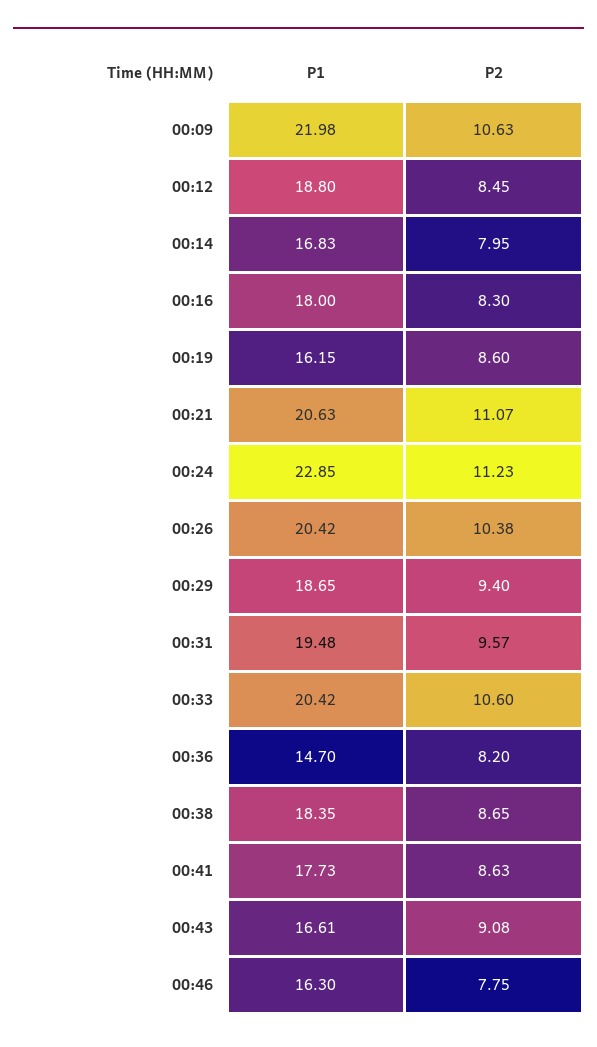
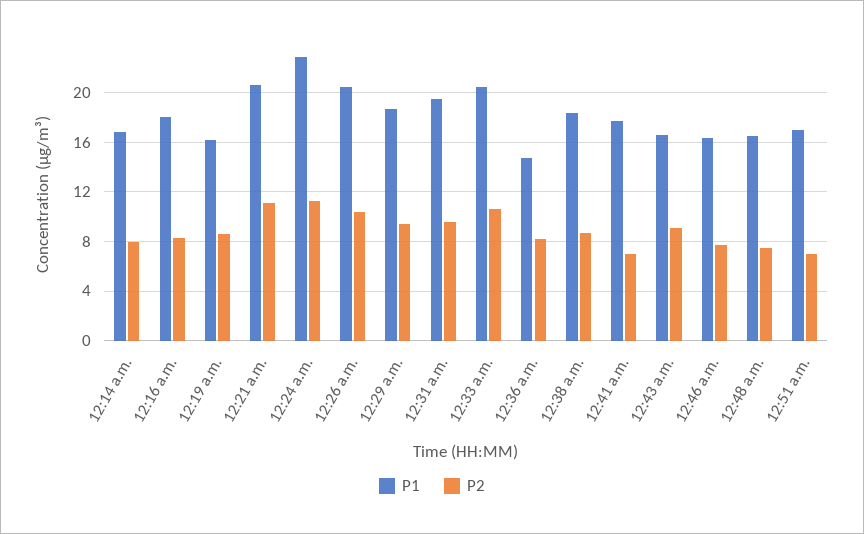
P1, 00:09: 21.98 -> none
P2, 00:09: 10.63 -> none
P1, 00:12: 18.8 -> none
P2, 00:12: 8.45 -> none
P2, 00:41: 8.63 -> 7
P1, 12:48 a.m.: none -> 16.5
P2, 12:48 a.m.: none -> 7.5
P1, 12:51 a.m.: none -> 17
P2, 12:51 a.m.: none -> 7

